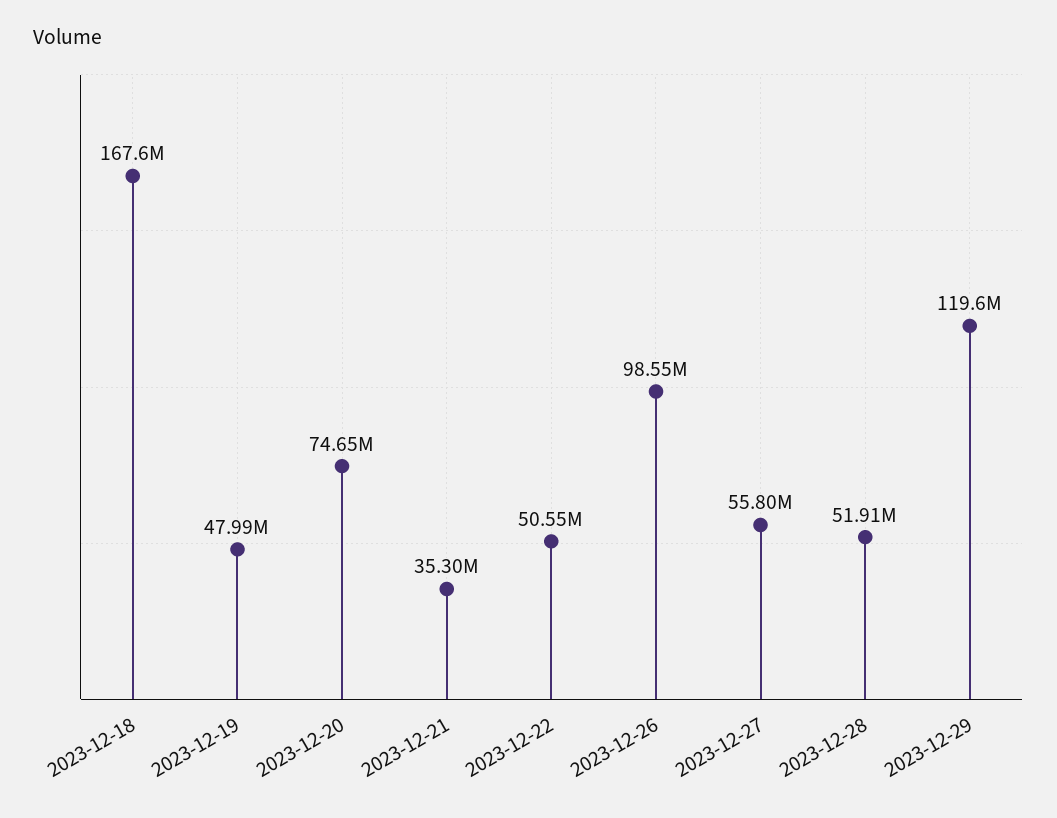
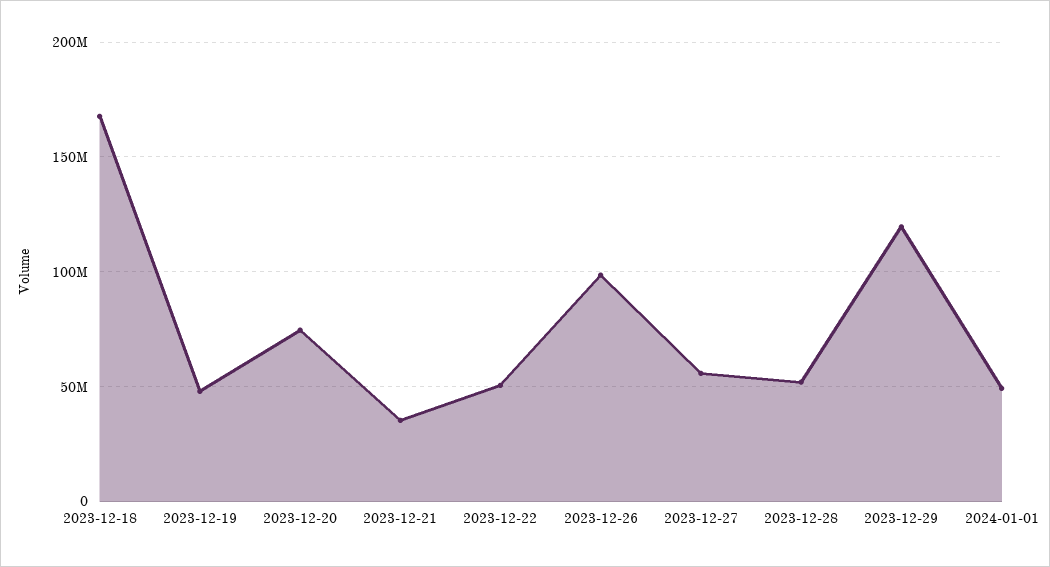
2024-01-01: none -> 50000000

